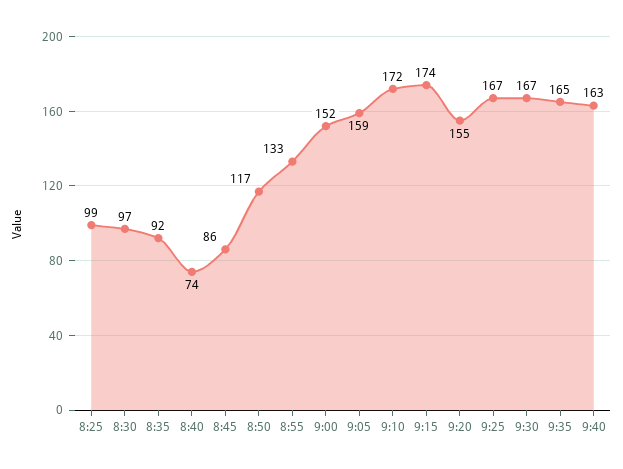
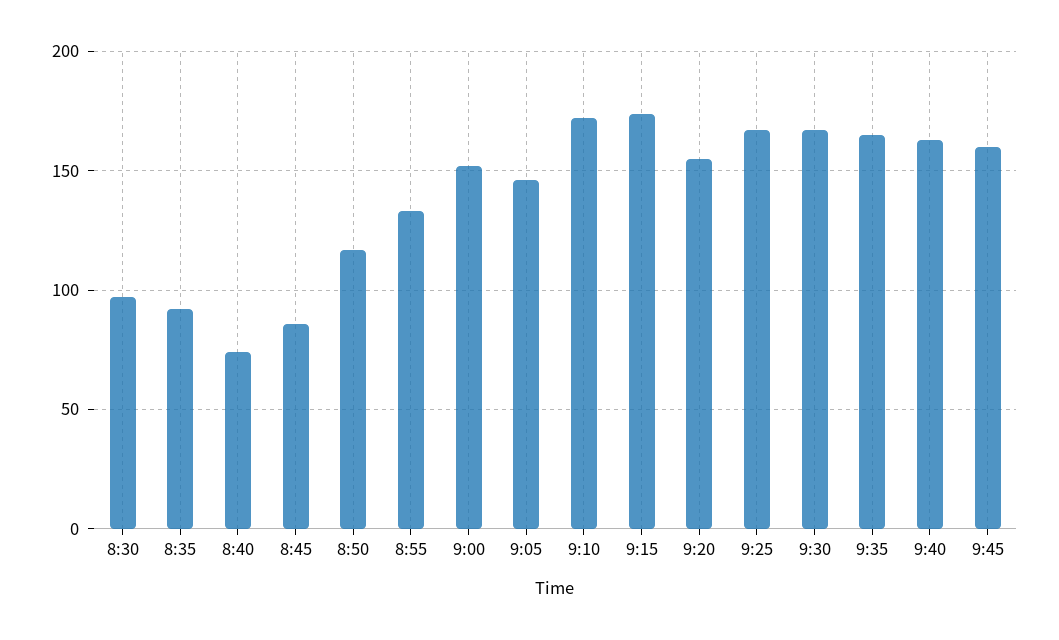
8:25: 99 -> none
9:05: 159 -> 145
9:45: none -> 160

